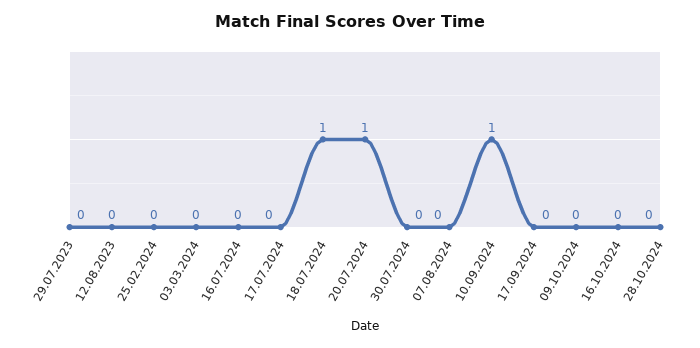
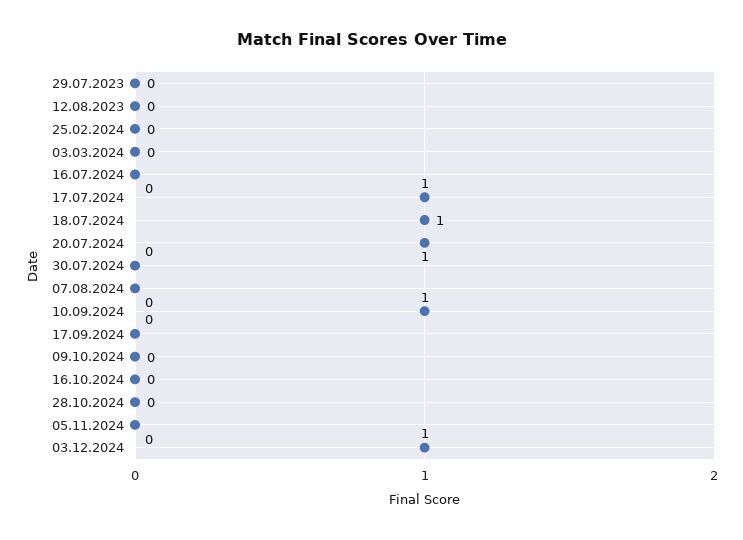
17.07.2024: 0 -> 1
05.11.2024: none -> 0
03.12.2024: none -> 1

